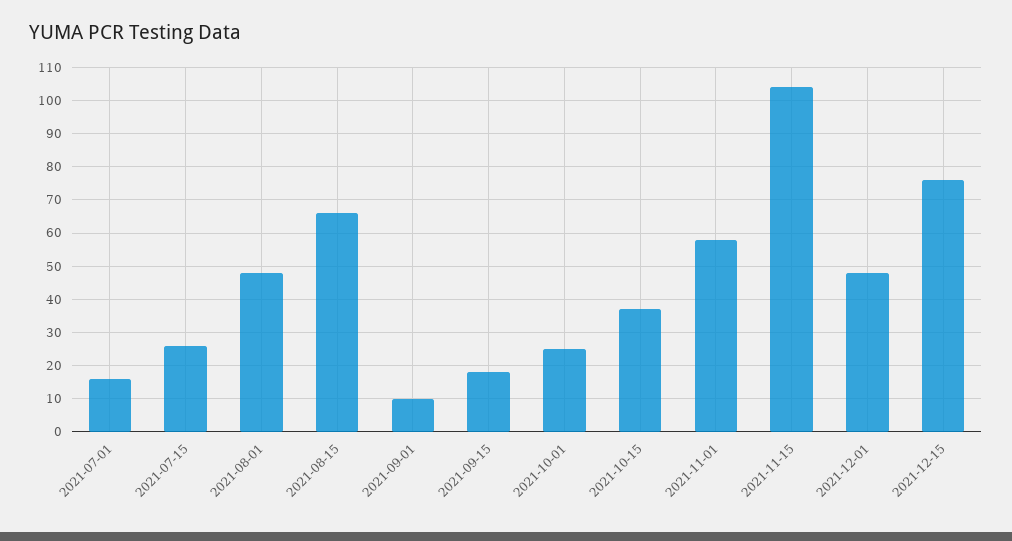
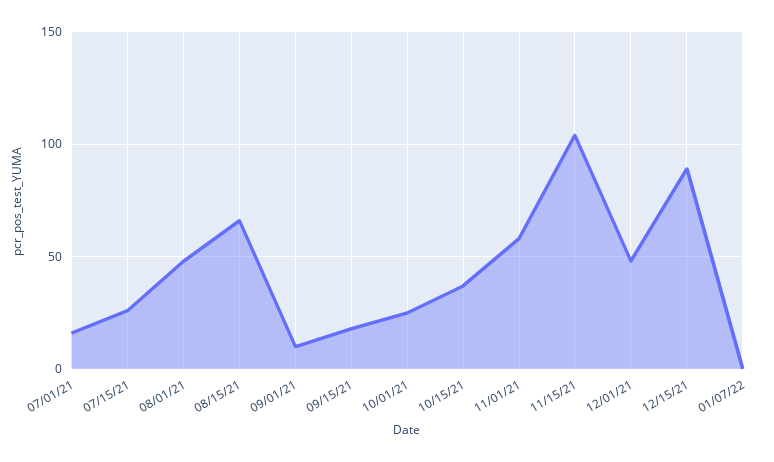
2021-12-15: 75 -> 90
01/07/22: none -> 0

